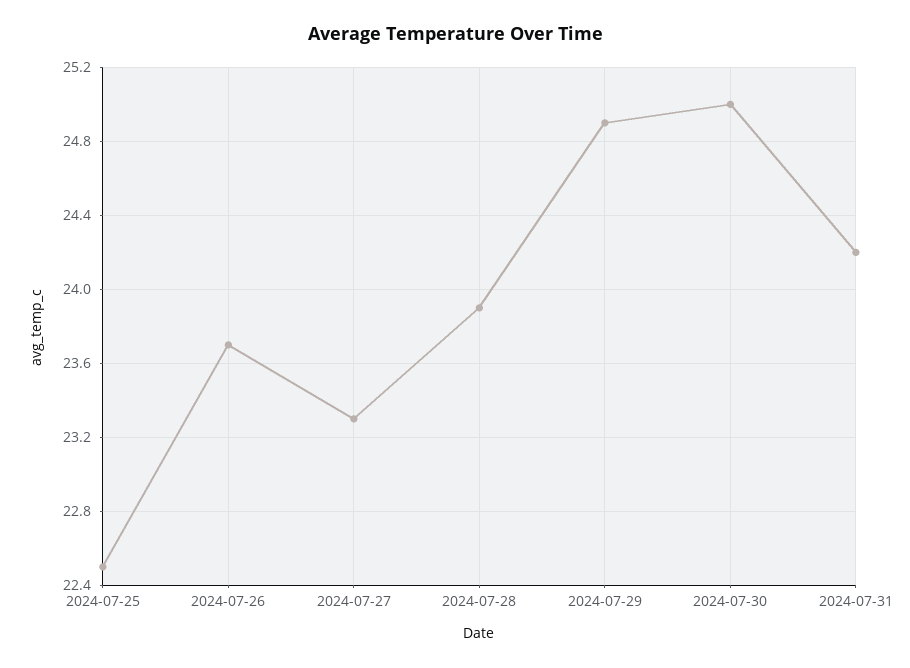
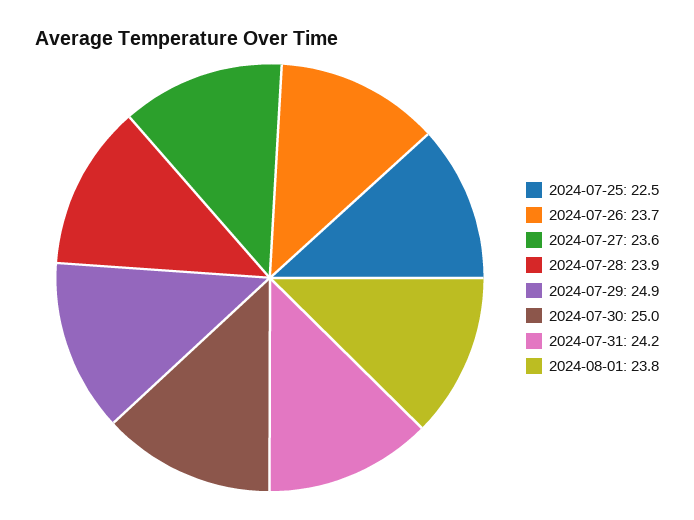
2024-07-27: 23.3 -> 23.6
2024-08-01: none -> 23.8

